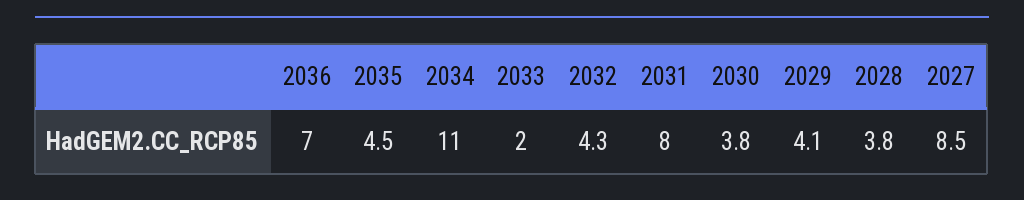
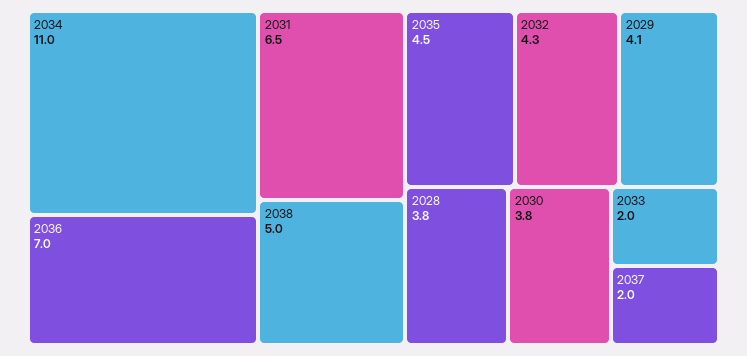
2031: 8 -> 6.5
2027: 8.5 -> none
2038: none -> 5
2037: none -> 2

